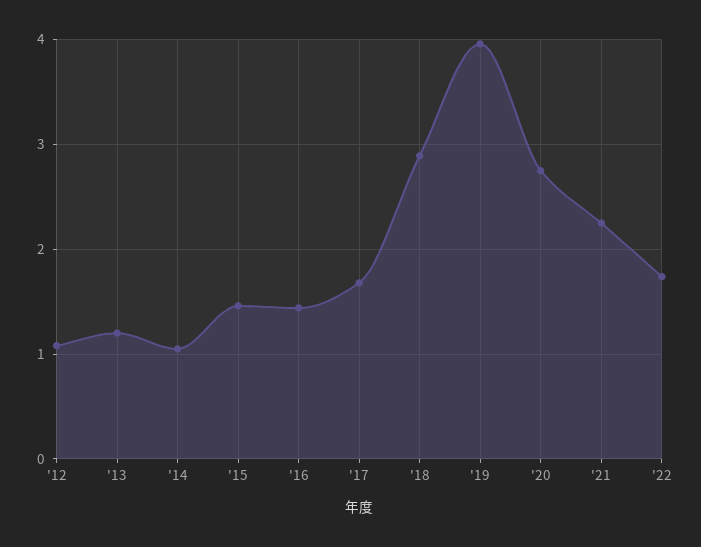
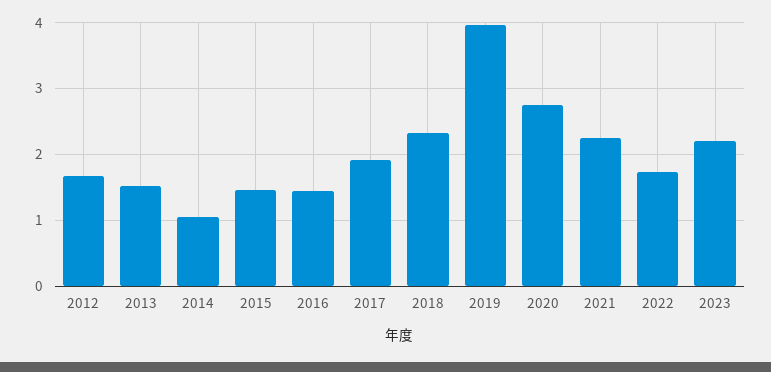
'12: 1.1 -> 1.7
'13: 1.2 -> 1.5
'17: 1.7 -> 1.9
'18: 2.9 -> 2.3
2023: none -> 2.2

